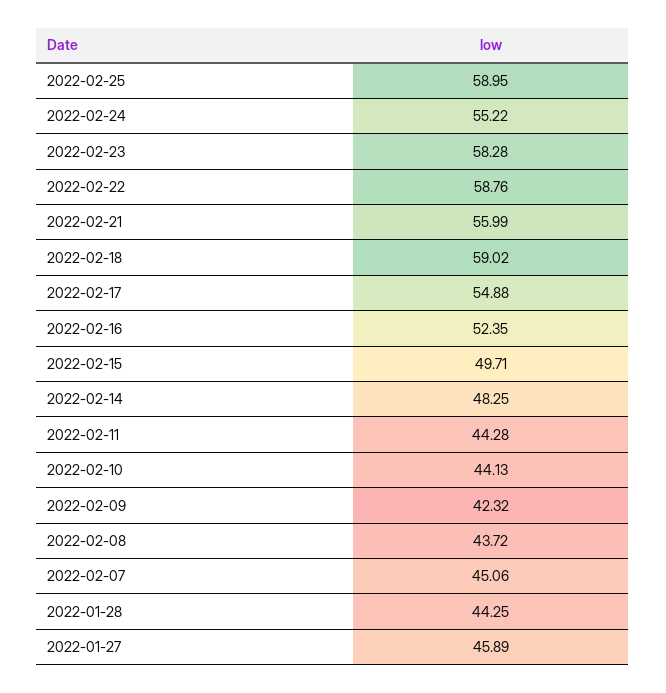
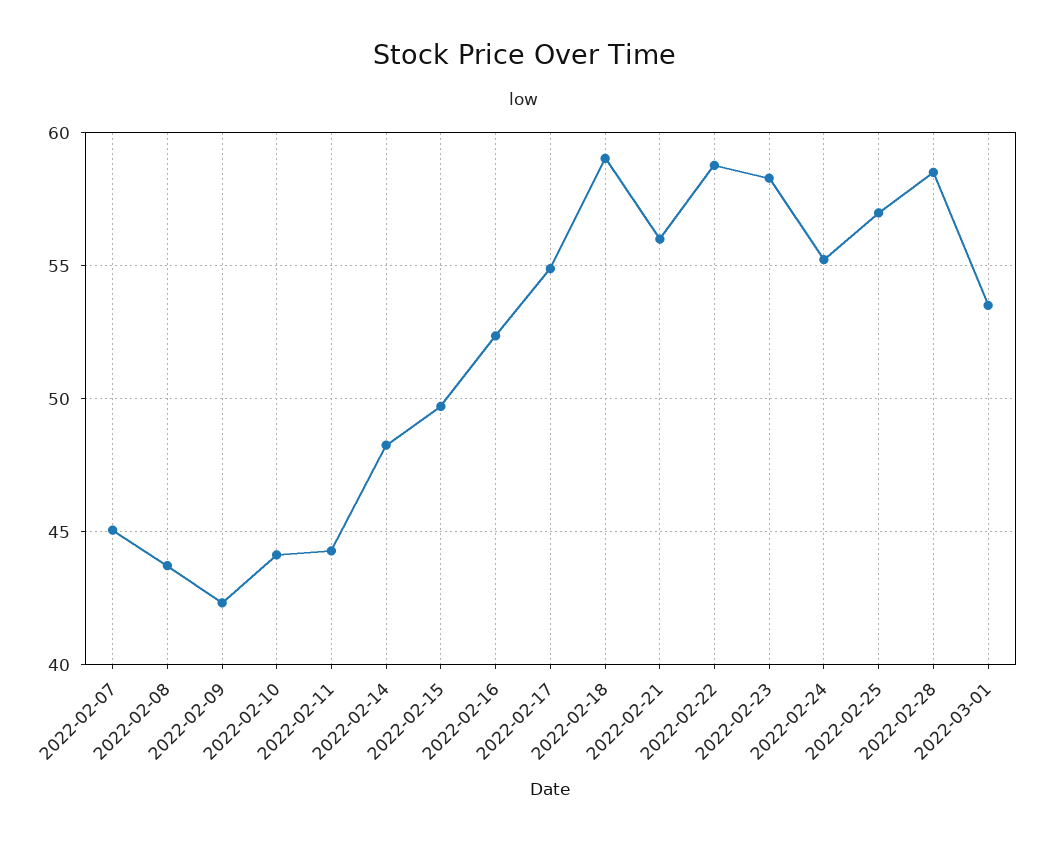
2022-02-25: 58.95 -> 57
2022-01-28: 44.25 -> none
2022-01-27: 45.89 -> none
2022-02-28: none -> 58.5
2022-03-01: none -> 53.5

